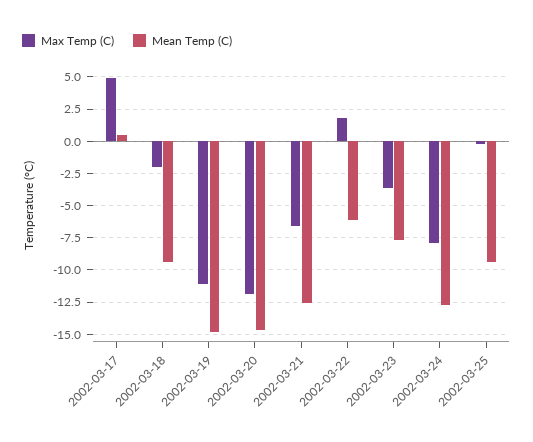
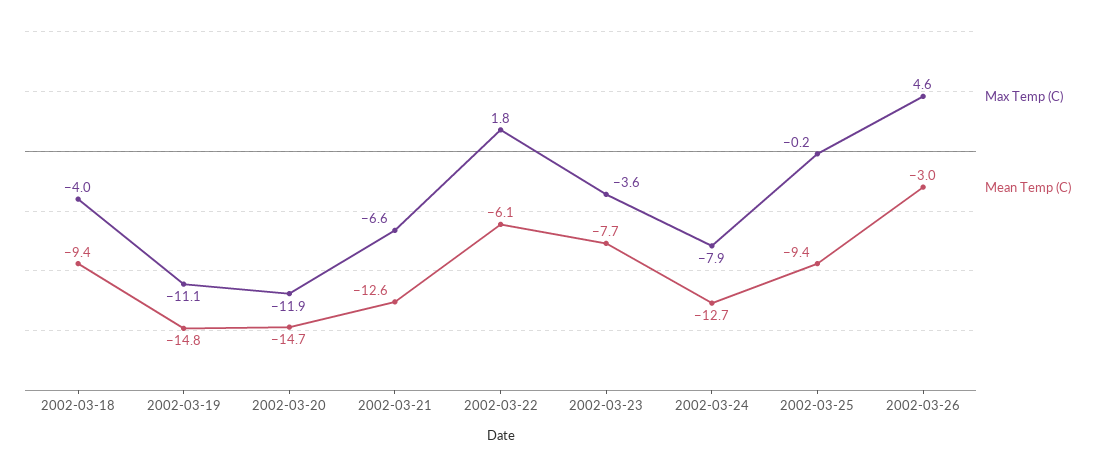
Max Temp (C), 2002-03-17: 5 -> none
Mean Temp (C), 2002-03-17: 0.5 -> none
Max Temp (C), 2002-03-18: -2 -> -4
Max Temp (C), 2002-03-26: none -> 4.6
Mean Temp (C), 2002-03-26: none -> -3

